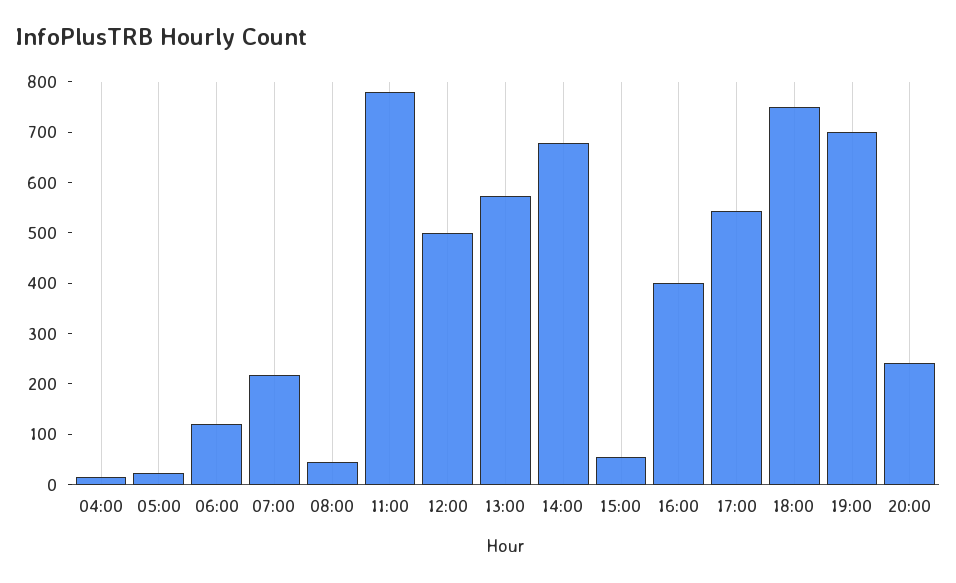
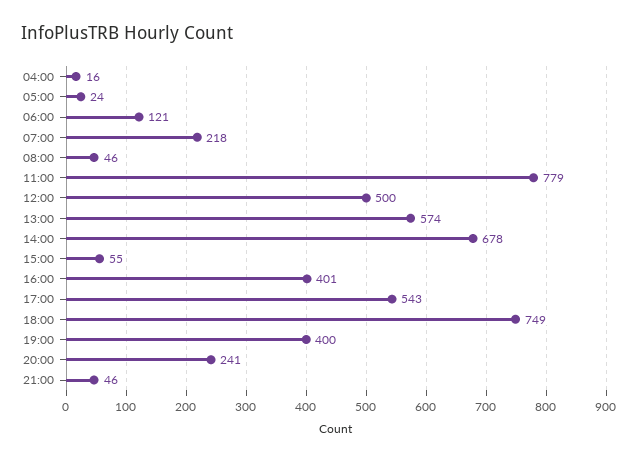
19:00: 700 -> 400
21:00: none -> 46

